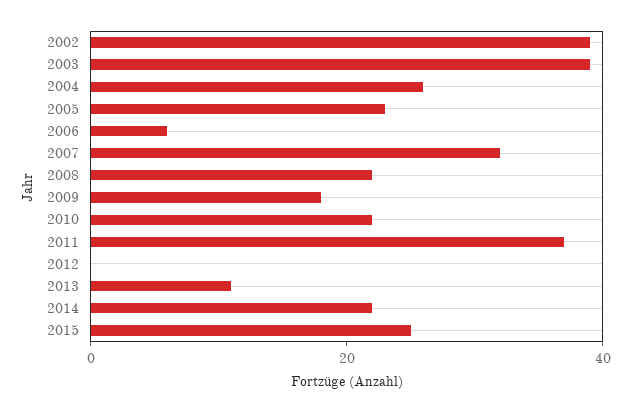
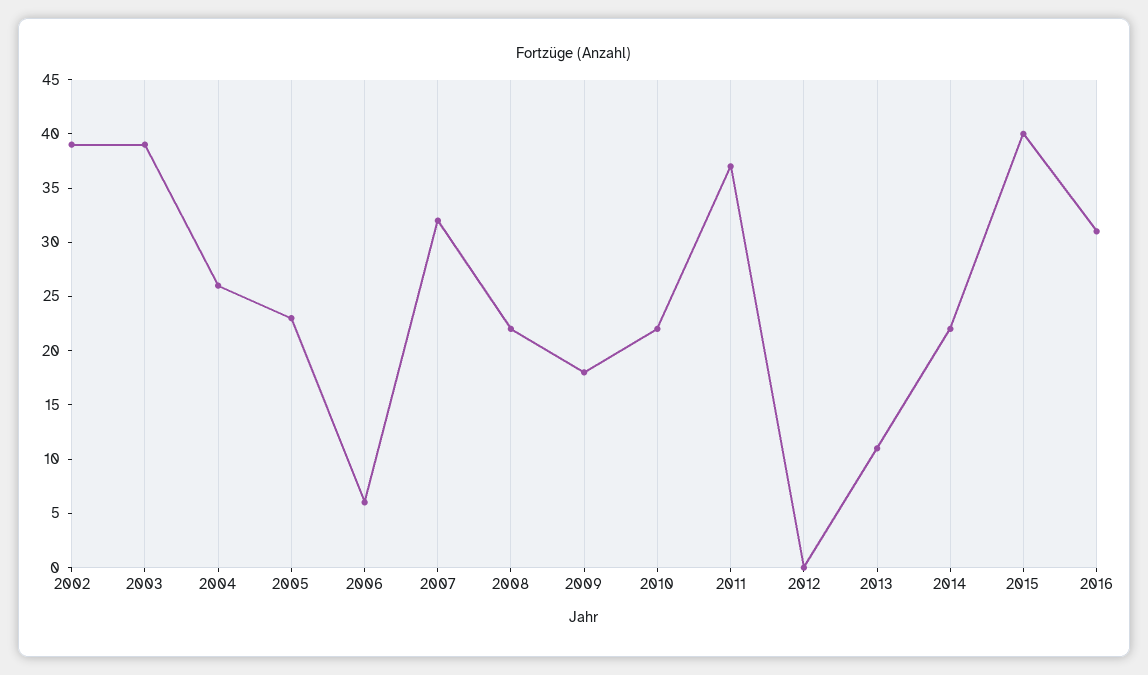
2015: 25 -> 40
2016: none -> 31

